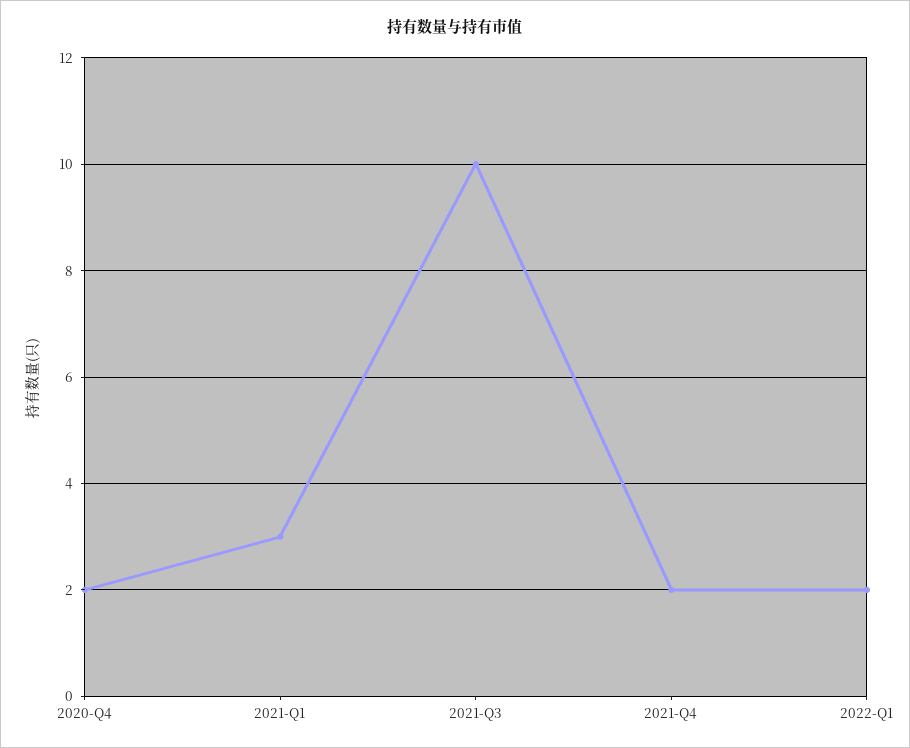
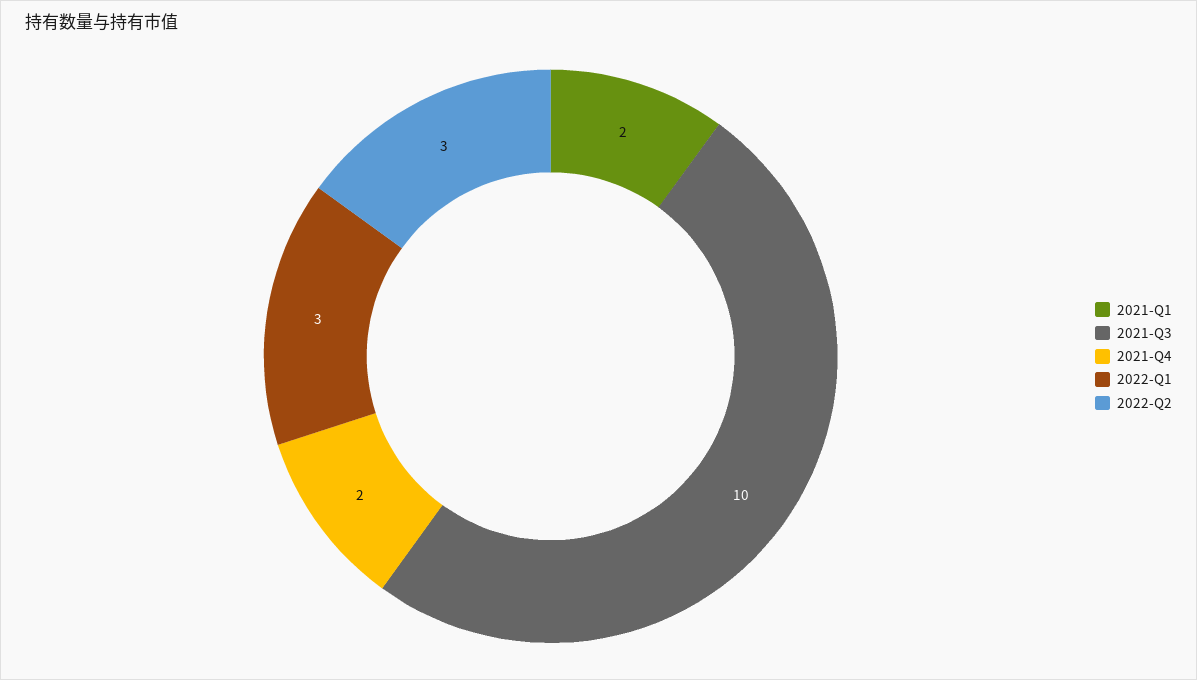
2020-Q4: 2 -> none
2021-Q1: 3 -> 2
2022-Q1: 2 -> 3
2022-Q2: none -> 3

